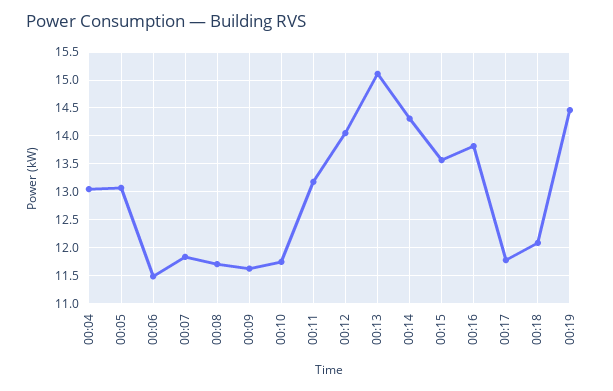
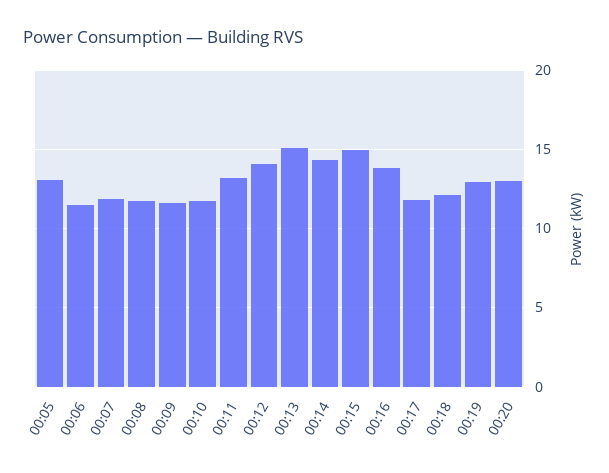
00:04: 13 -> none
00:15: 13.5 -> 15
00:19: 14.5 -> 13
00:20: none -> 13

